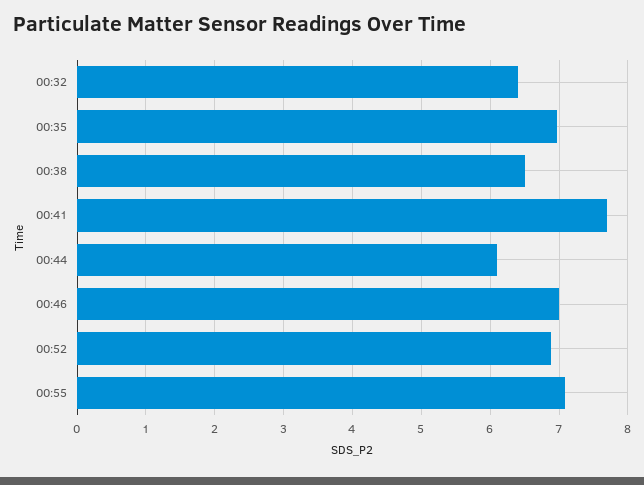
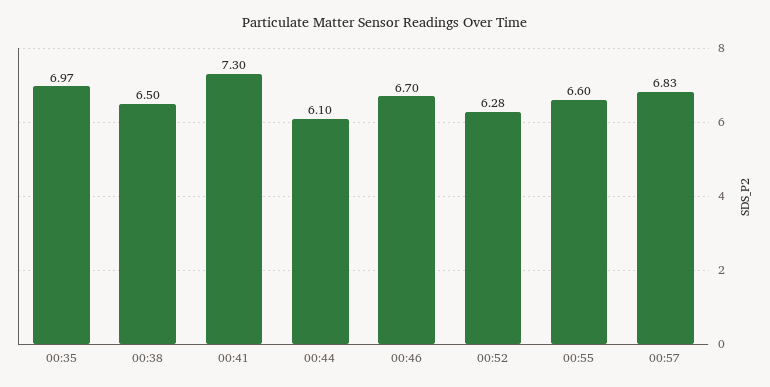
00:32: 6.4 -> none
00:41: 7.7 -> 7.3
00:46: 7 -> 6.7
00:52: 6.9 -> 6.28
00:55: 7.1 -> 6.6
00:57: none -> 6.83

